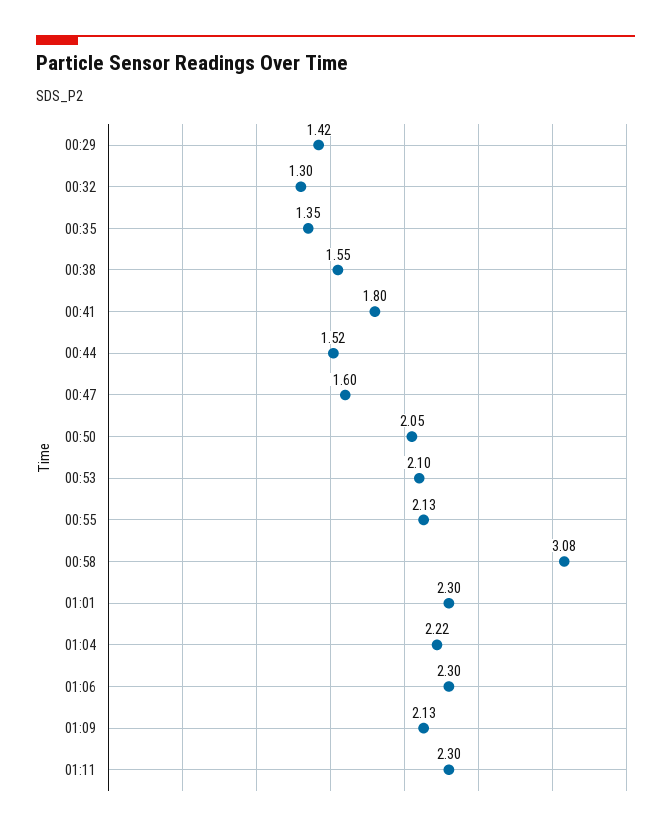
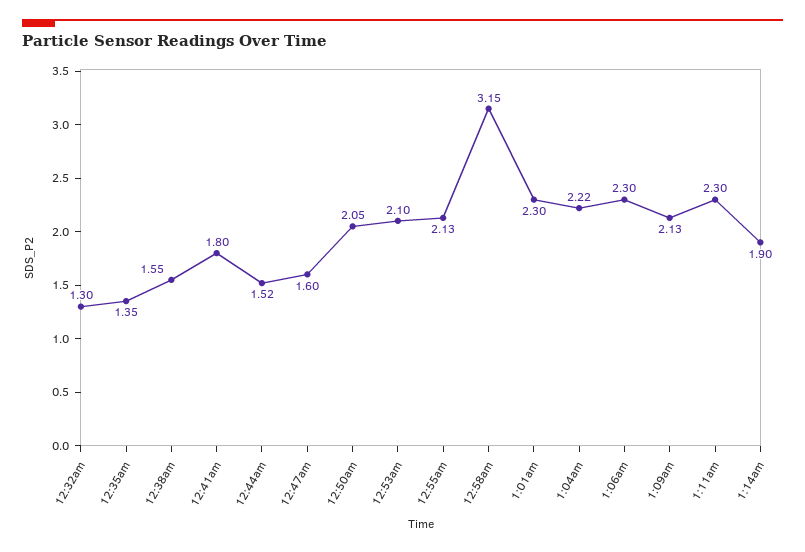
00:29: 1.42 -> none
00:58: 3.08 -> 3.15
1:14am: none -> 1.9

